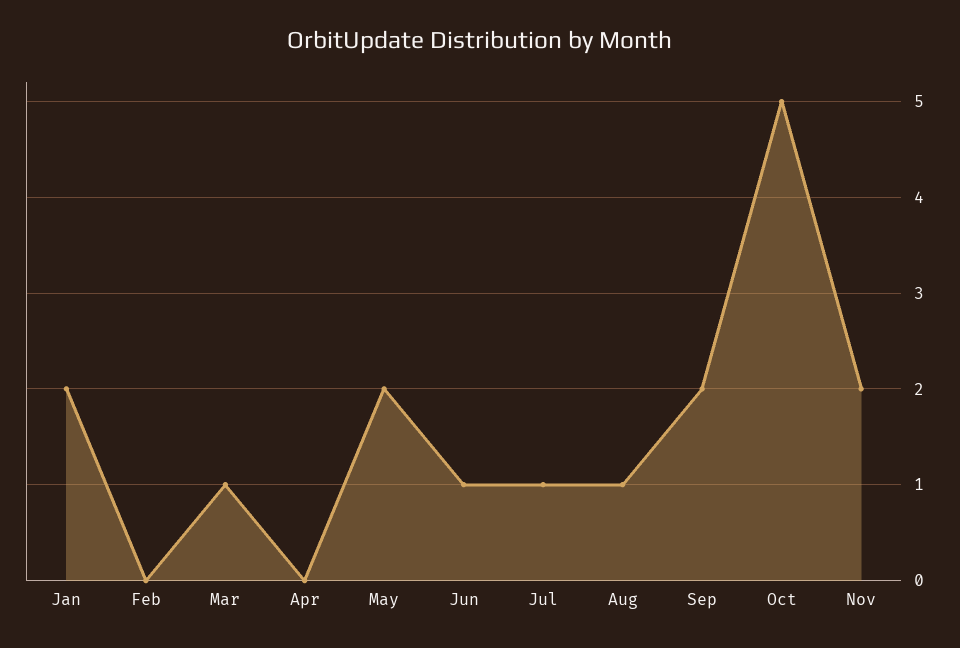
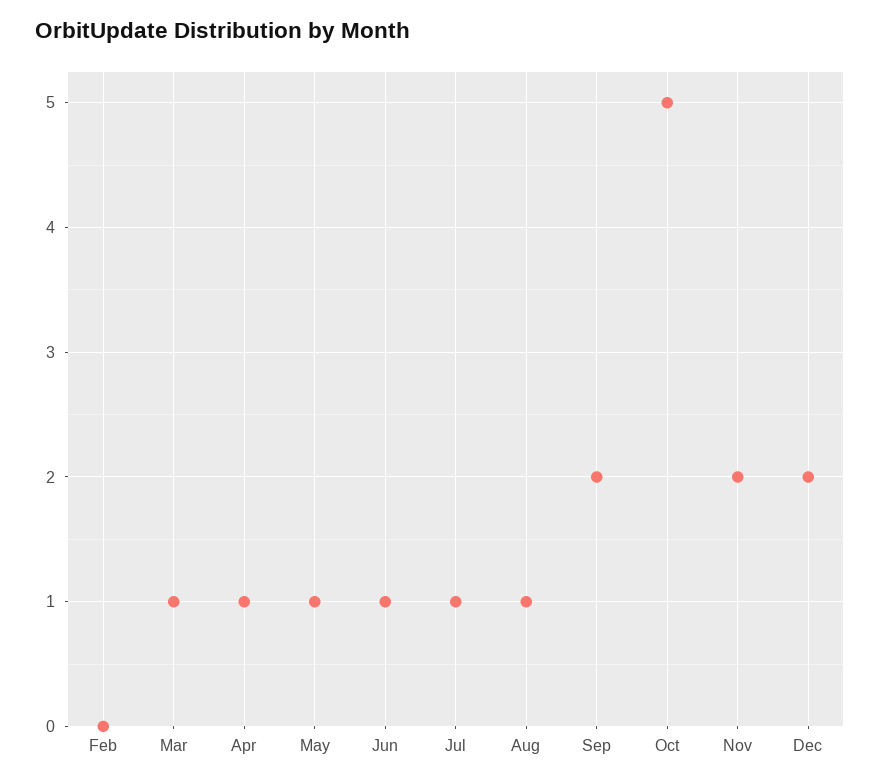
Jan: 2 -> none
Apr: 0 -> 1
May: 2 -> 1
Dec: none -> 2

